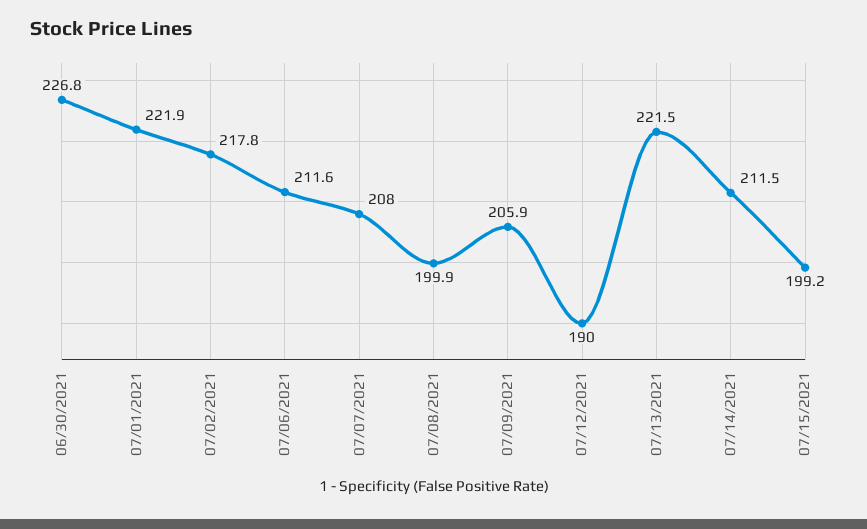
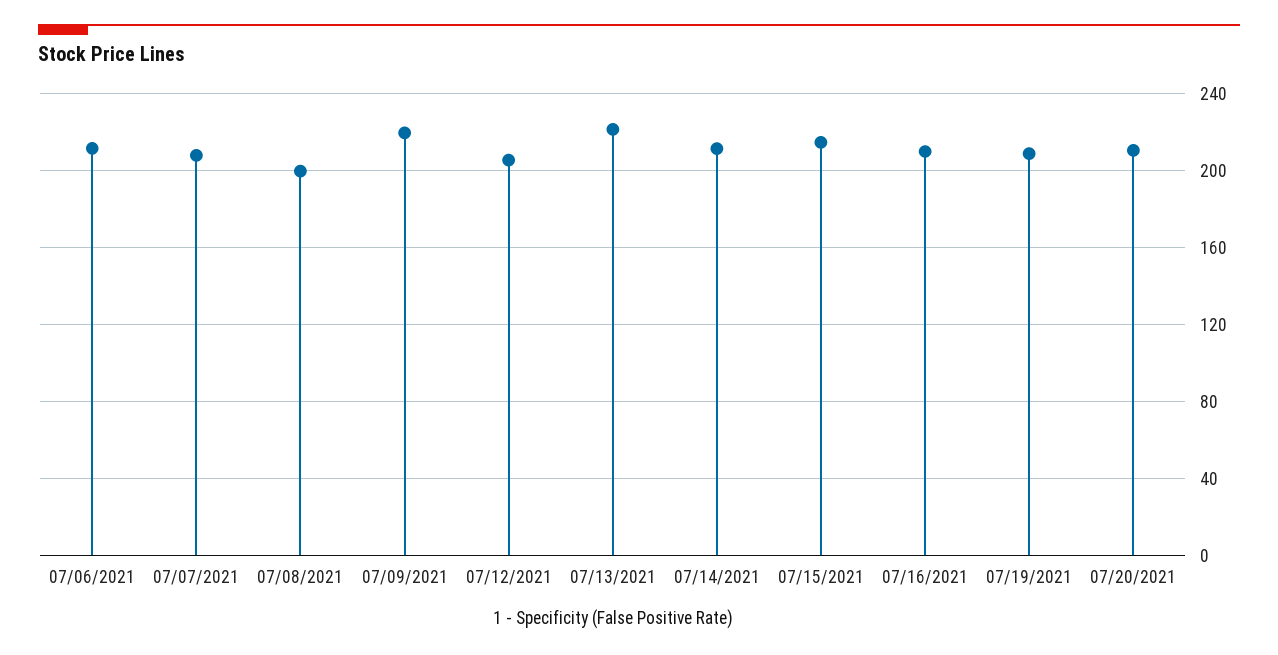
06/30/2021: 226.8 -> none
07/01/2021: 221.9 -> none
07/02/2021: 217.8 -> none
07/09/2021: 205.9 -> 220
07/12/2021: 190 -> 205
07/15/2021: 199.2 -> 215
07/16/2021: none -> 210
07/19/2021: none -> 210
07/20/2021: none -> 210

